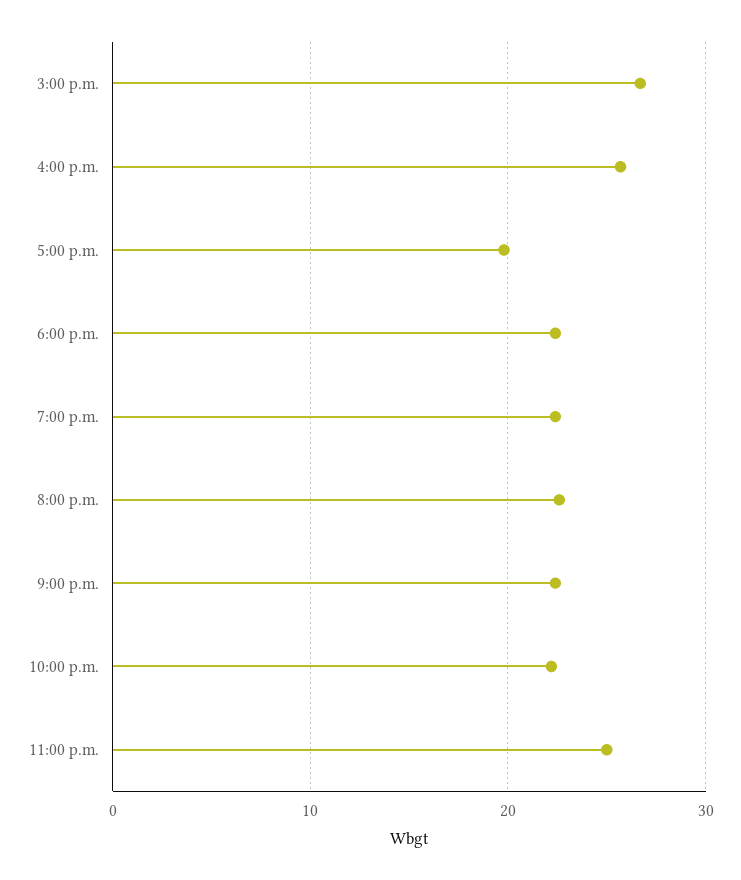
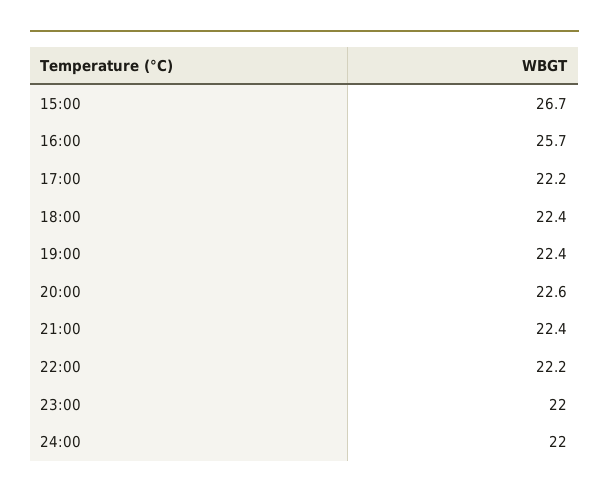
5:00 p.m.: 20 -> 22.2
11:00 p.m.: 25 -> 22
24:00: none -> 22

